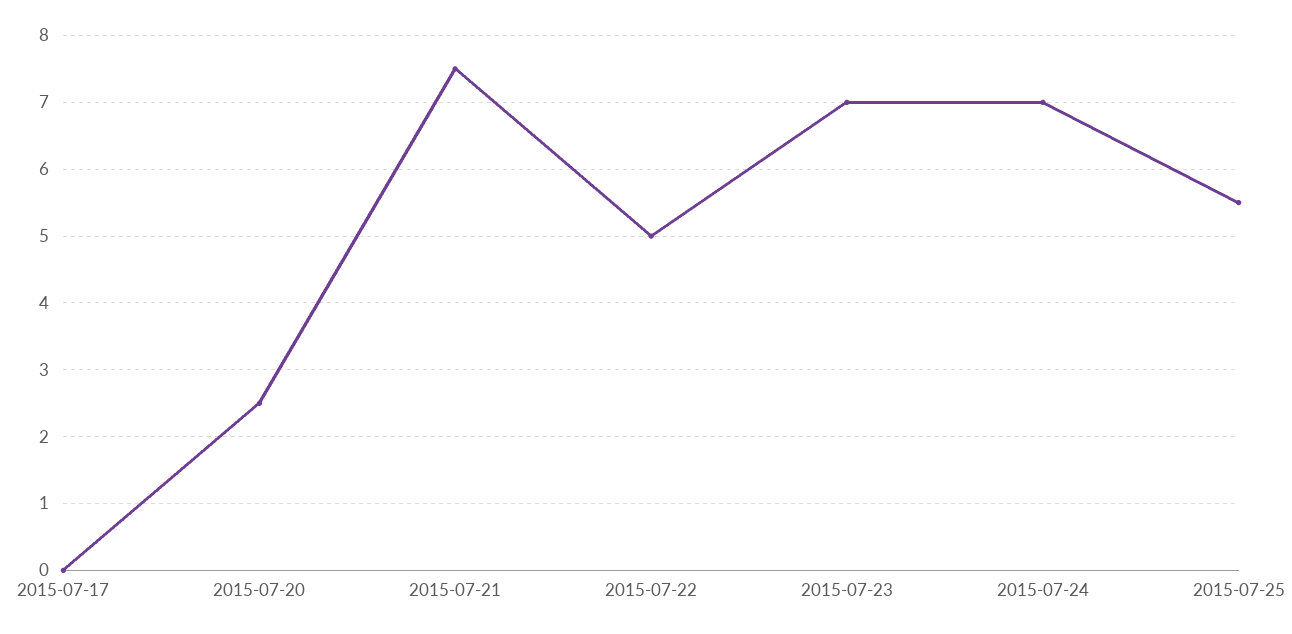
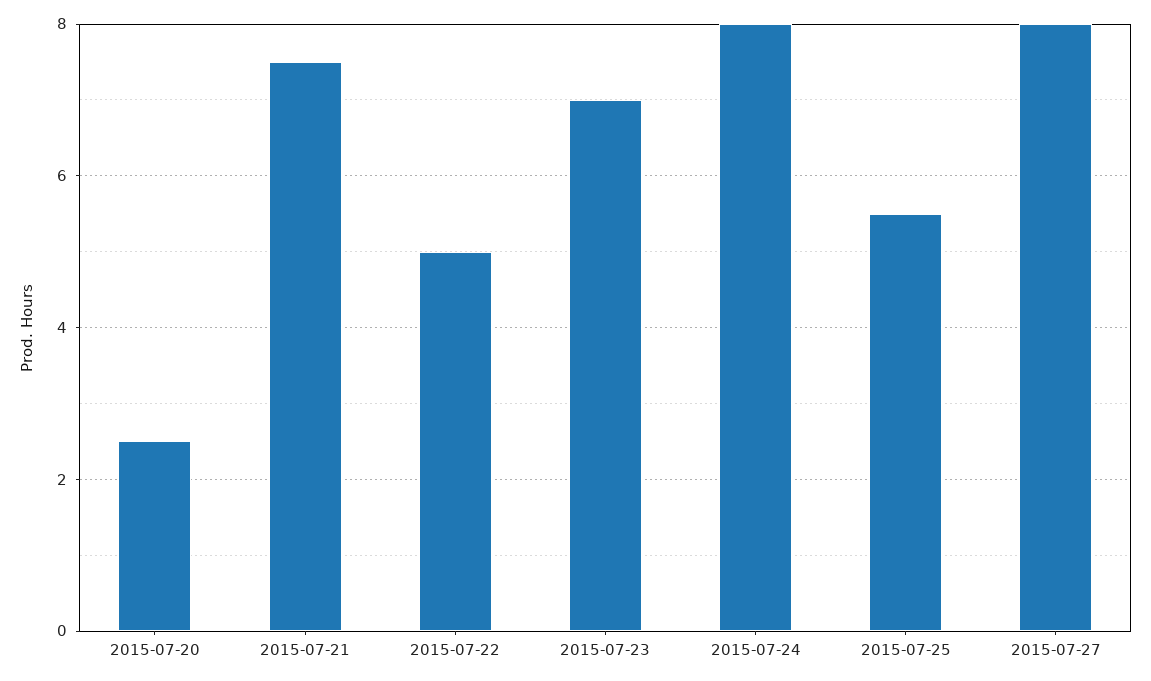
2015-07-17: 0 -> none
2015-07-24: 7 -> 8
2015-07-27: none -> 8

